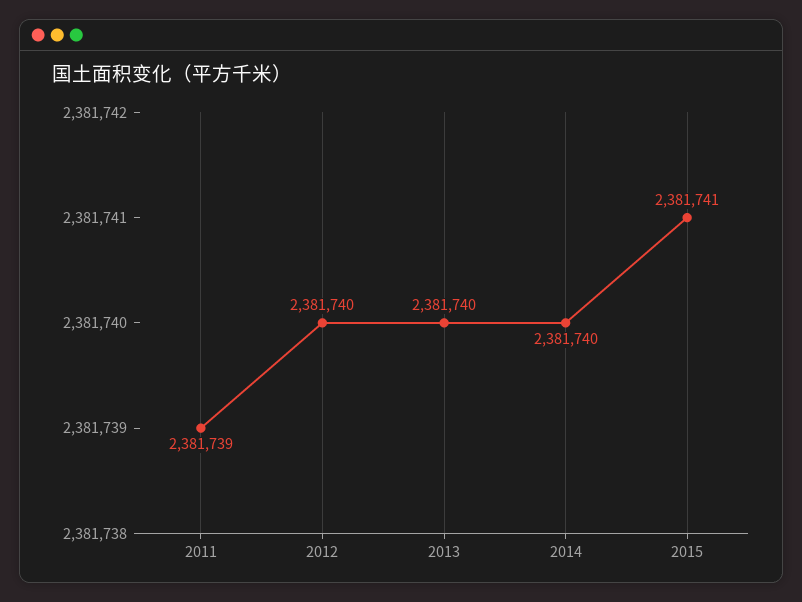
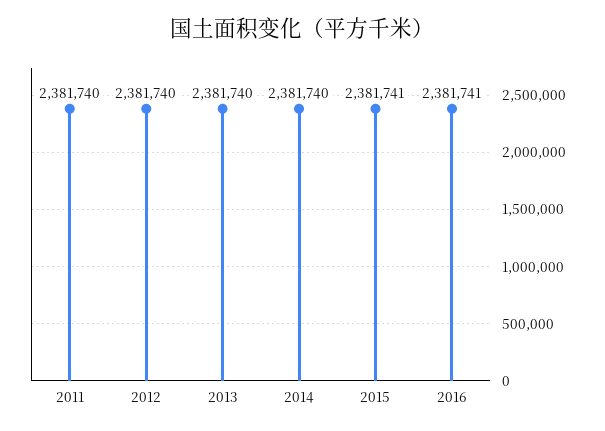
2011: 2381739 -> 2381740
2016: none -> 2381741

